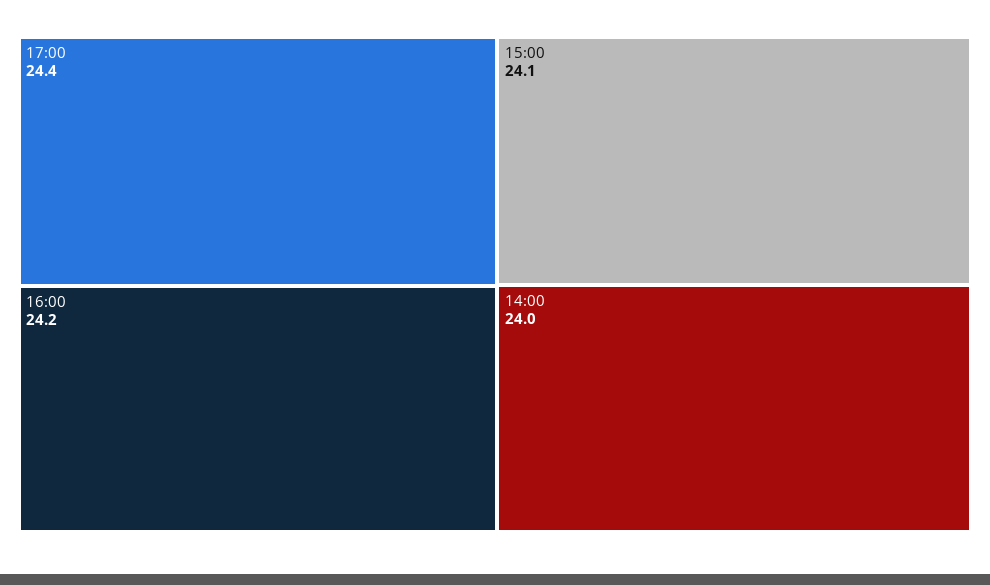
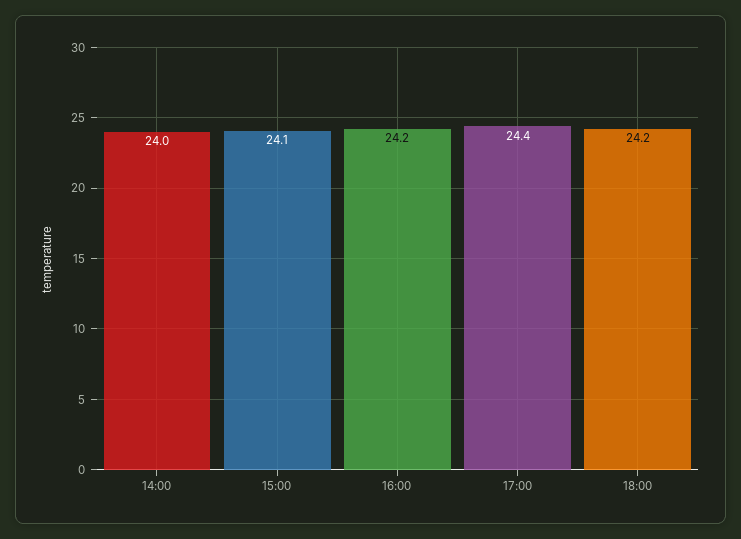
18:00: none -> 24.2

